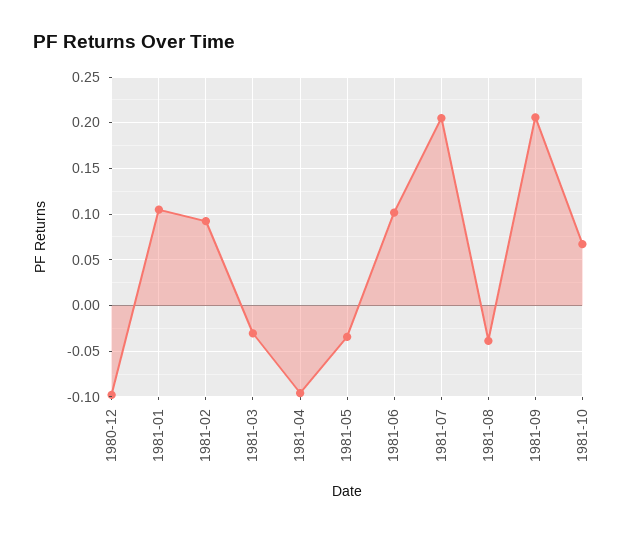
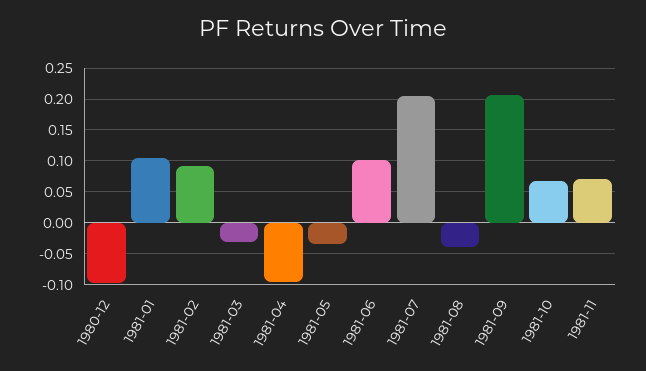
1981-11: none -> 0.07

